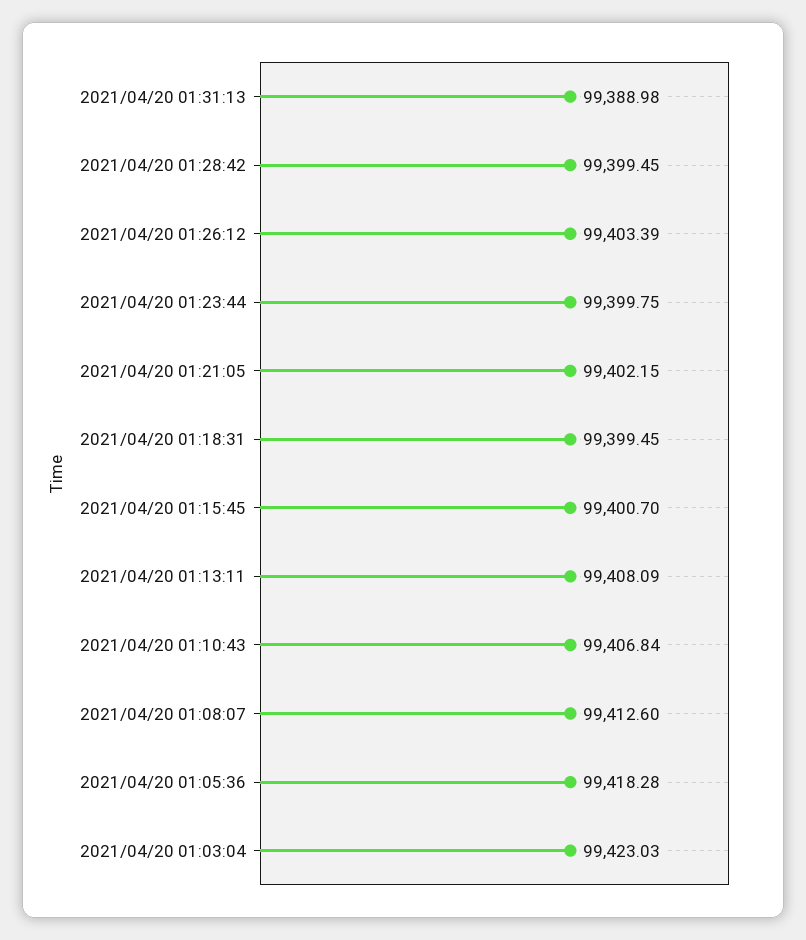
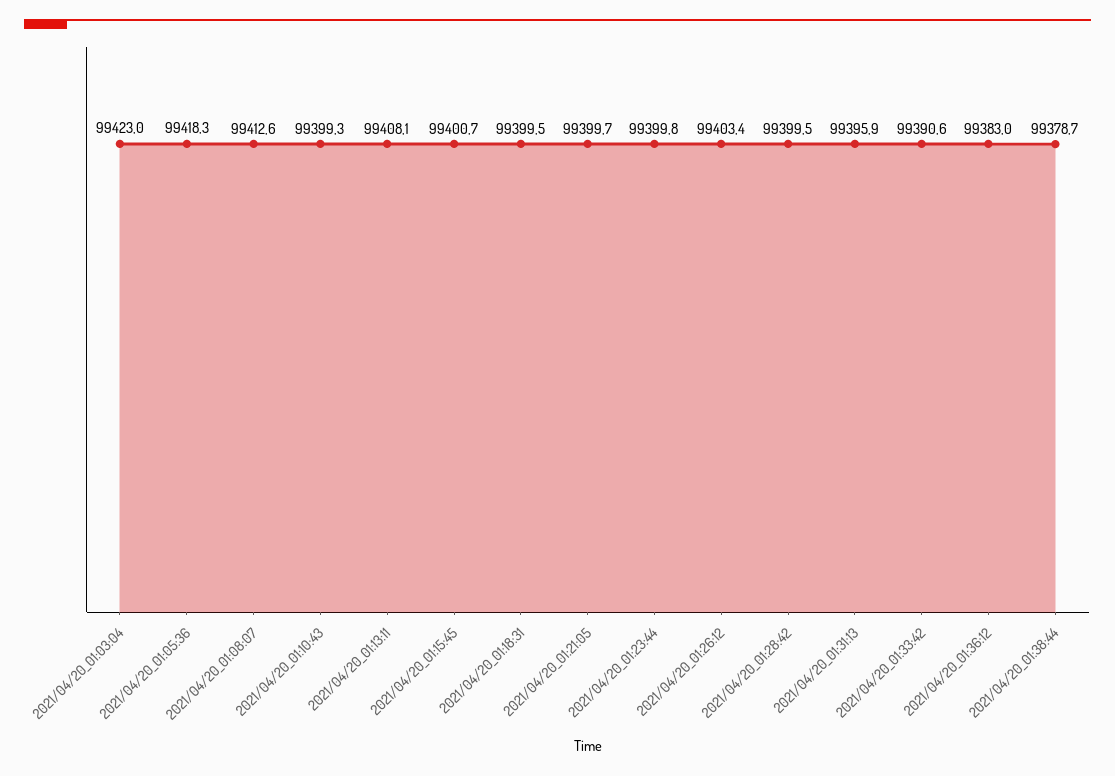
2021/04/20 01:31:13: 99388.98 -> 99395.9
2021/04/20 01:21:05: 99402.15 -> 99399.7
2021/04/20 01:10:43: 99406.84 -> 99399.3
2021/04/20_01:33:42: none -> 99390.6
2021/04/20_01:36:12: none -> 99383
2021/04/20_01:38:44: none -> 99378.7

